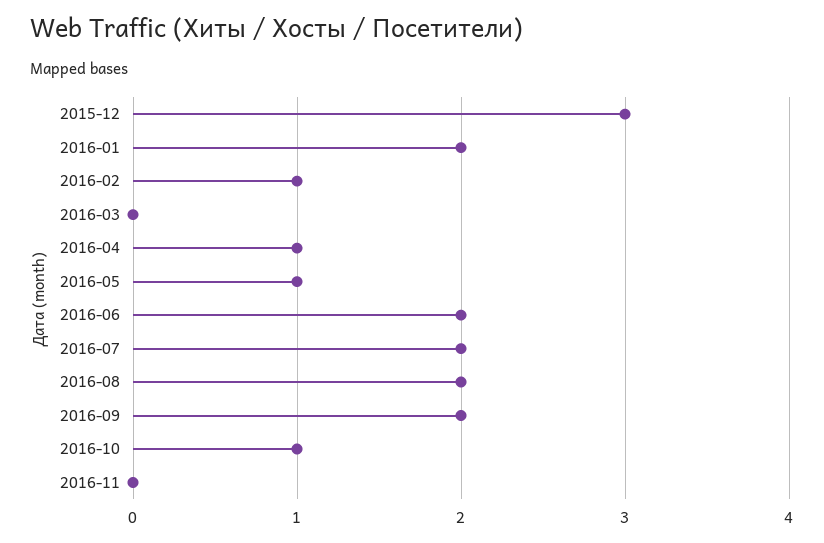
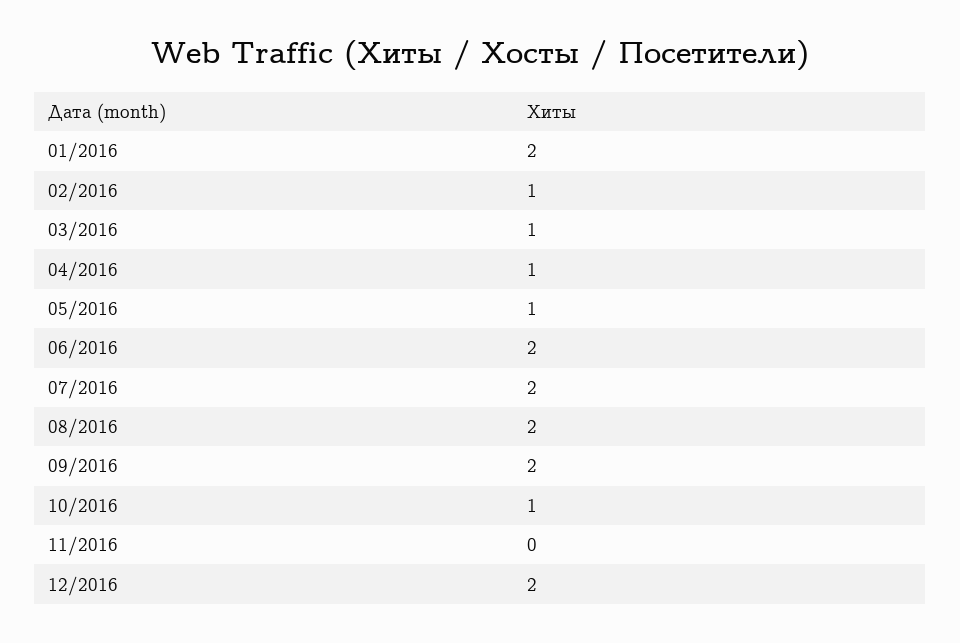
2015-12: 3 -> none
2016-03: 0 -> 1
12/2016: none -> 2

